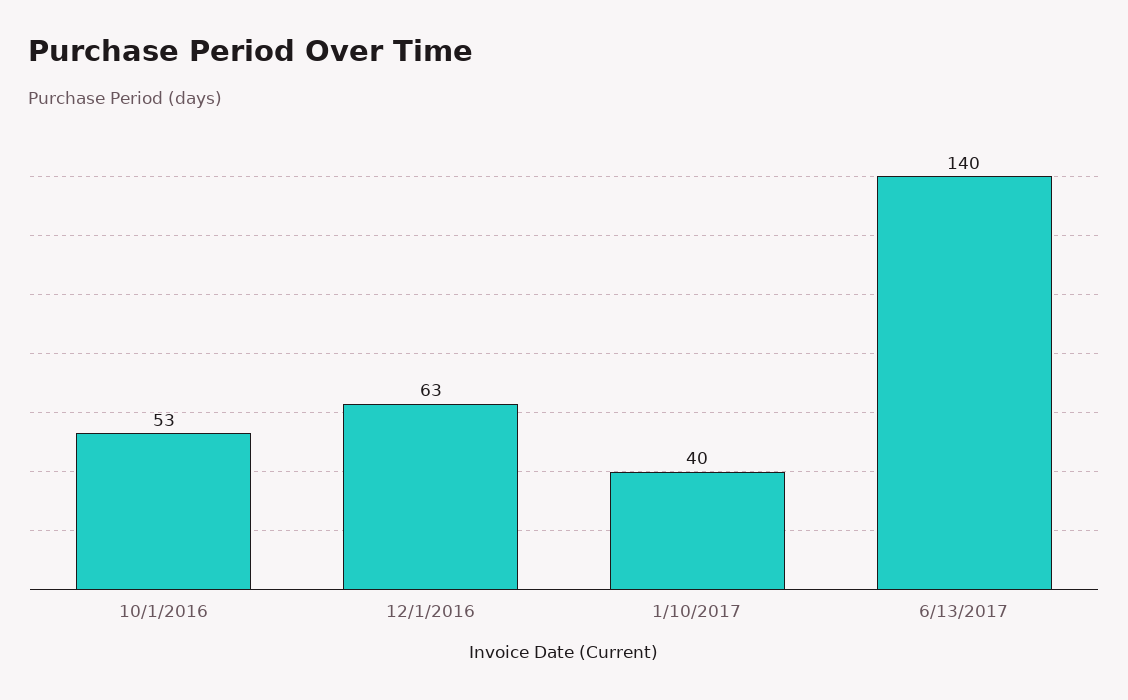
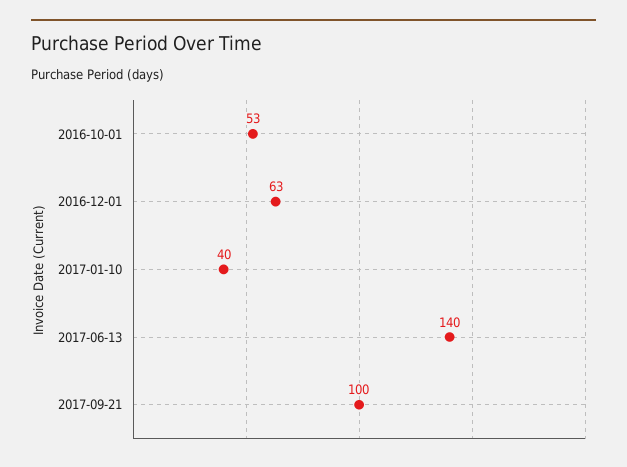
2017-09-21: none -> 100

